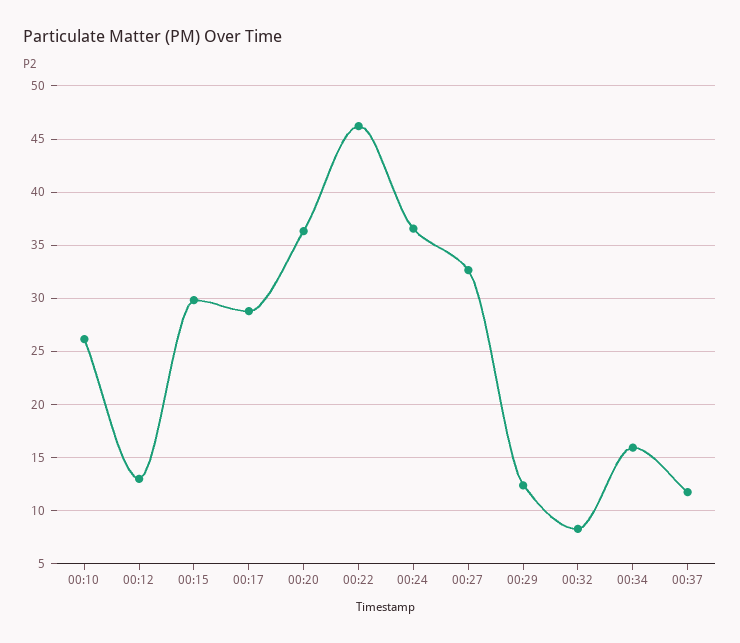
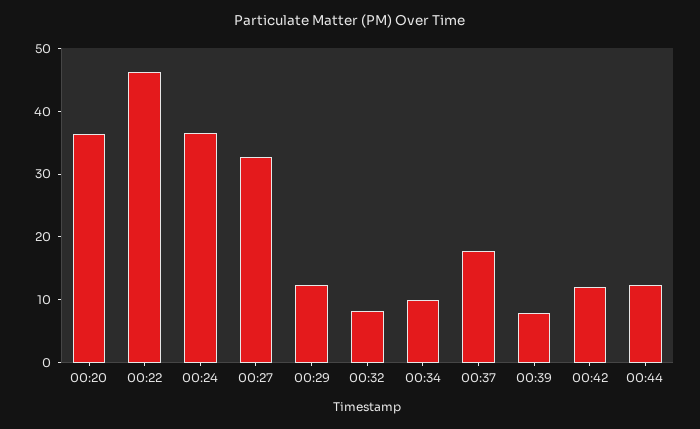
00:10: 26 -> none
00:12: 13 -> none
00:15: 30 -> none
00:17: 29 -> none
00:34: 16 -> 10
00:37: 12 -> 18
00:39: none -> 8
00:42: none -> 12
00:44: none -> 12

